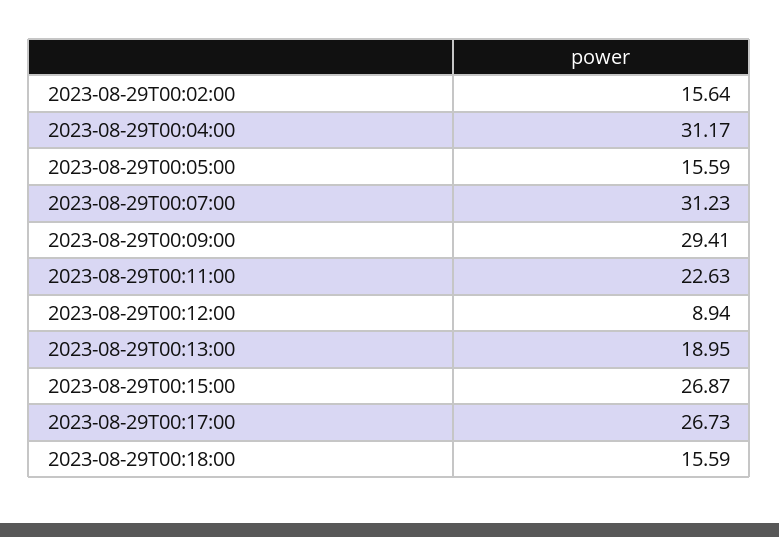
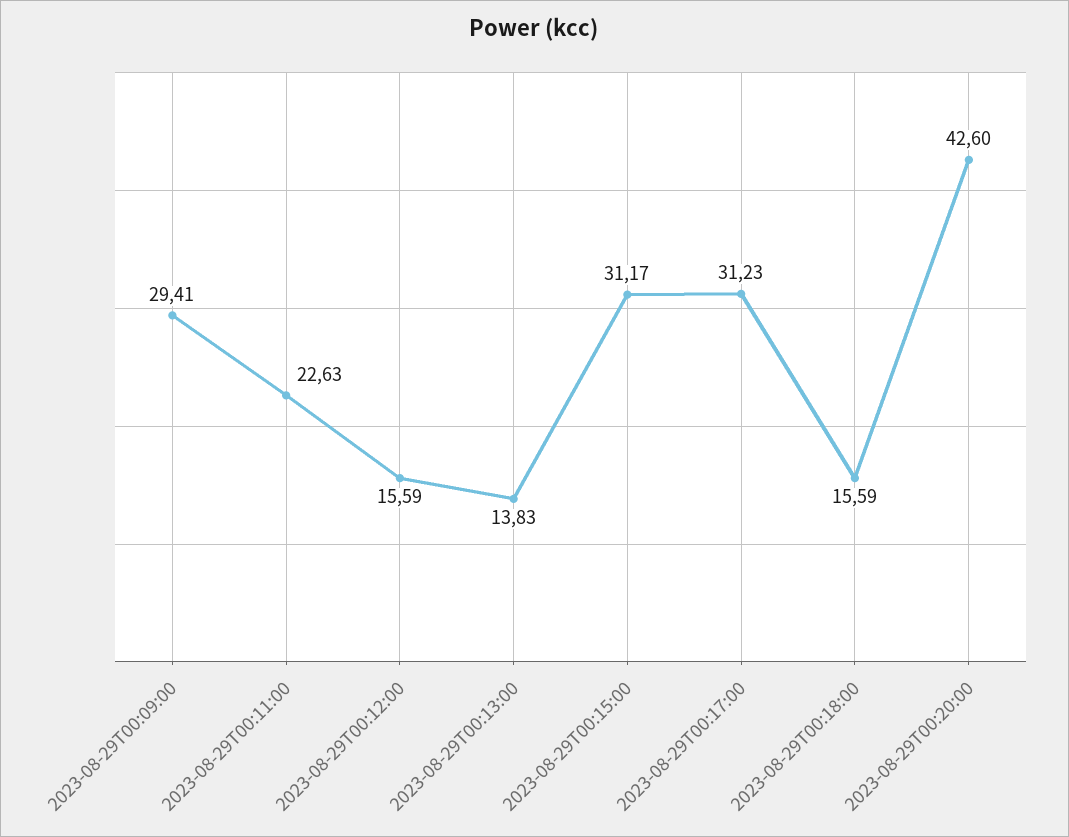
2023-08-29T00:02:00: 15.64 -> none
2023-08-29T00:04:00: 31.17 -> none
2023-08-29T00:05:00: 15.59 -> none
2023-08-29T00:07:00: 31.23 -> none
2023-08-29T00:12:00: 8.94 -> 15.59
2023-08-29T00:13:00: 18.95 -> 13.83
2023-08-29T00:15:00: 26.87 -> 31.17
2023-08-29T00:17:00: 26.73 -> 31.23
2023-08-29T00:20:00: none -> 42.6

